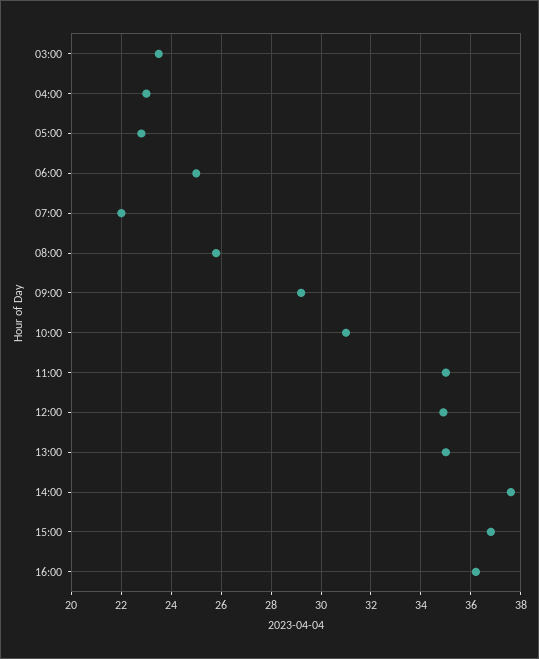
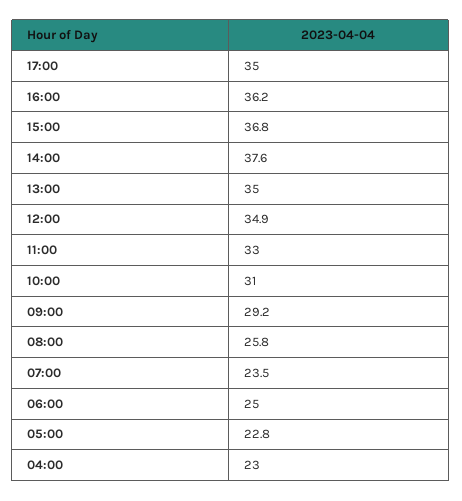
03:00: 23.5 -> none
07:00: 22 -> 23.5
11:00: 35 -> 33
17:00: none -> 35

